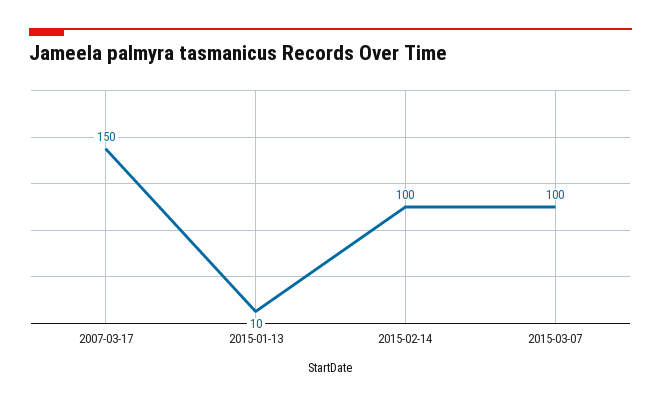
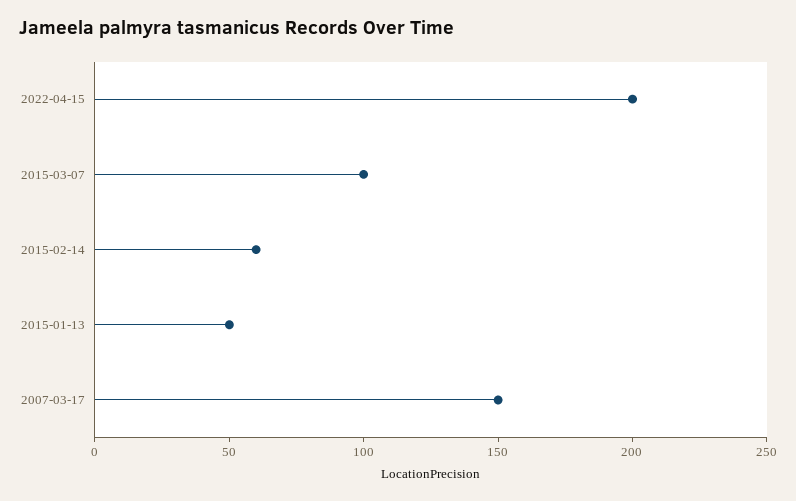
2015-01-13: 10 -> 50
2015-02-14: 100 -> 60
2022-04-15: none -> 200

